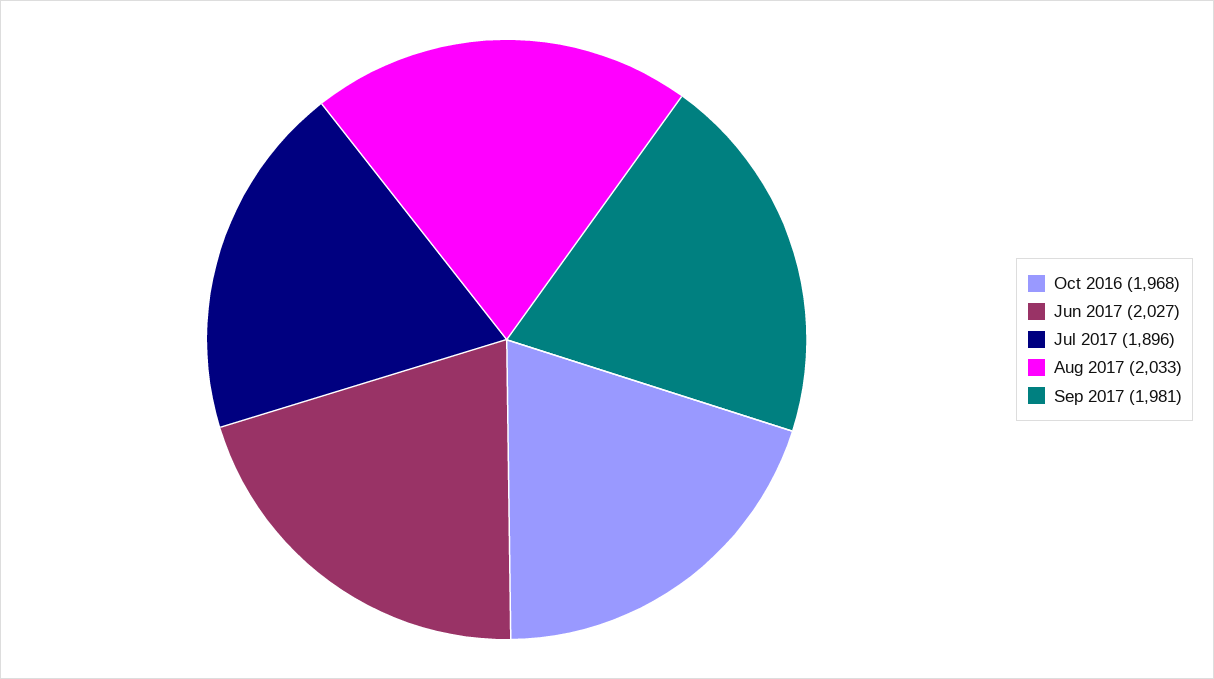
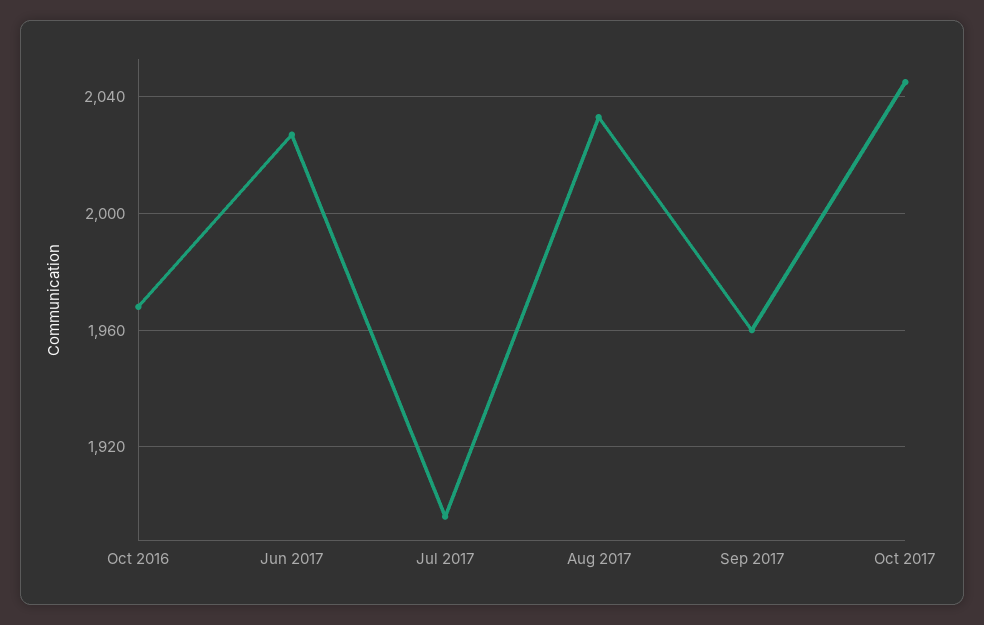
Sep 2017: 1981 -> 1960
Oct 2017: none -> 2045

